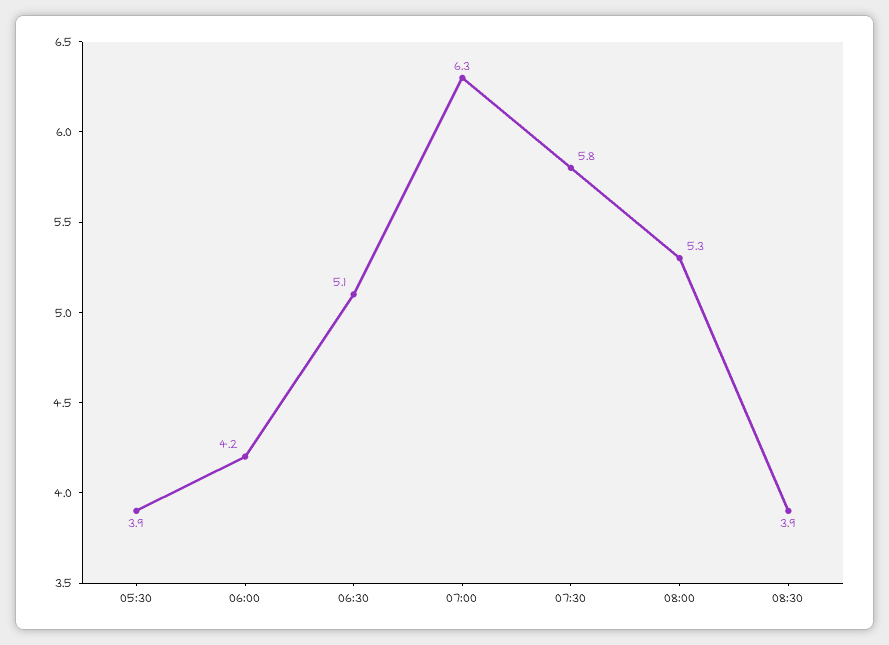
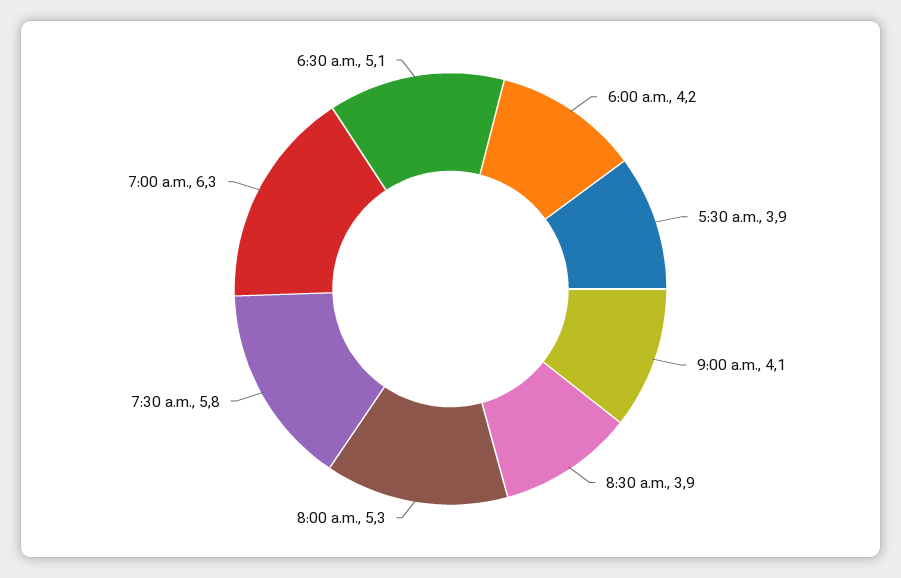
9:00 a.m.: none -> 4.1

